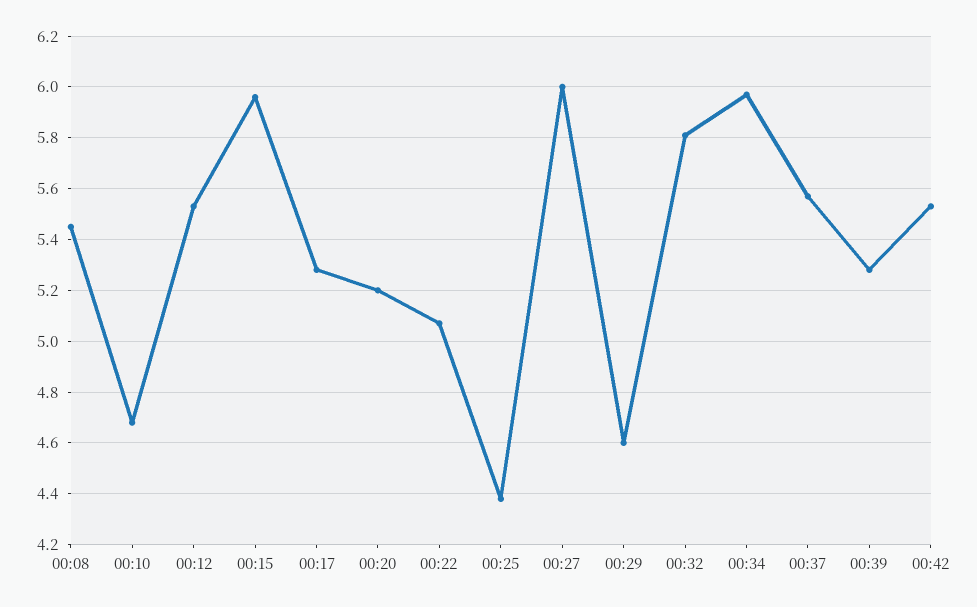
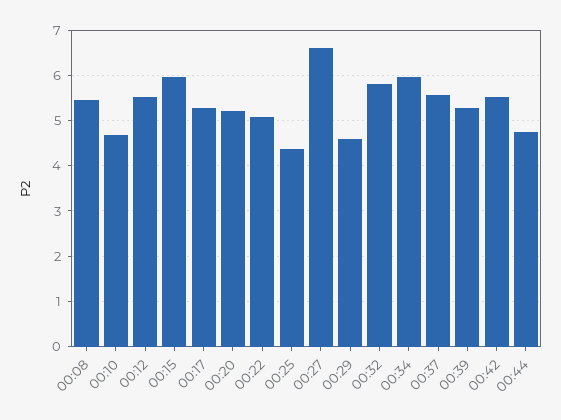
00:27: 6 -> 6.6
00:44: none -> 4.8

